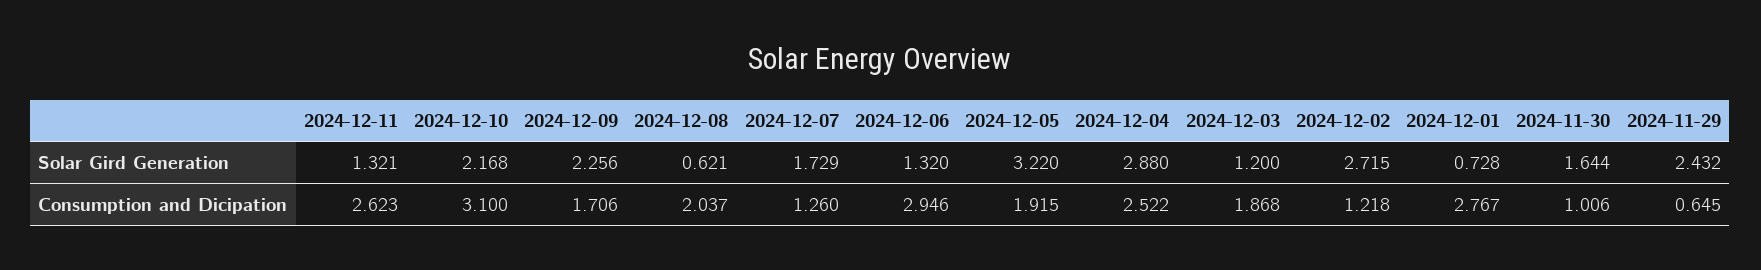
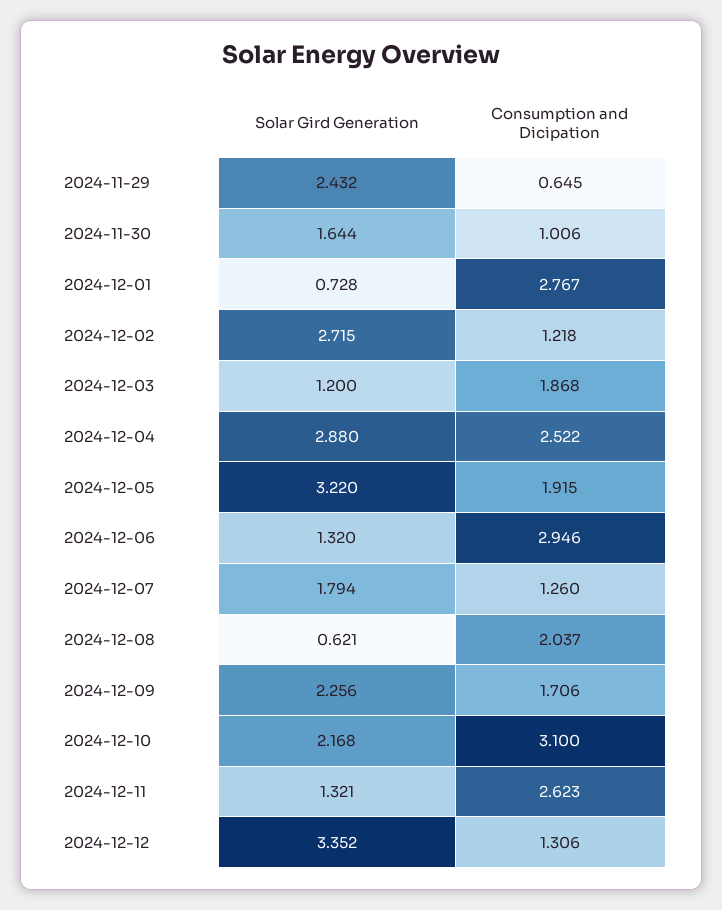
2024-12-07, Solar Gird Generation: 1.729 -> 1.794
2024-12-12, Solar Gird Generation: none -> 3.352
2024-12-12, Consumption and Dicipation: none -> 1.306

